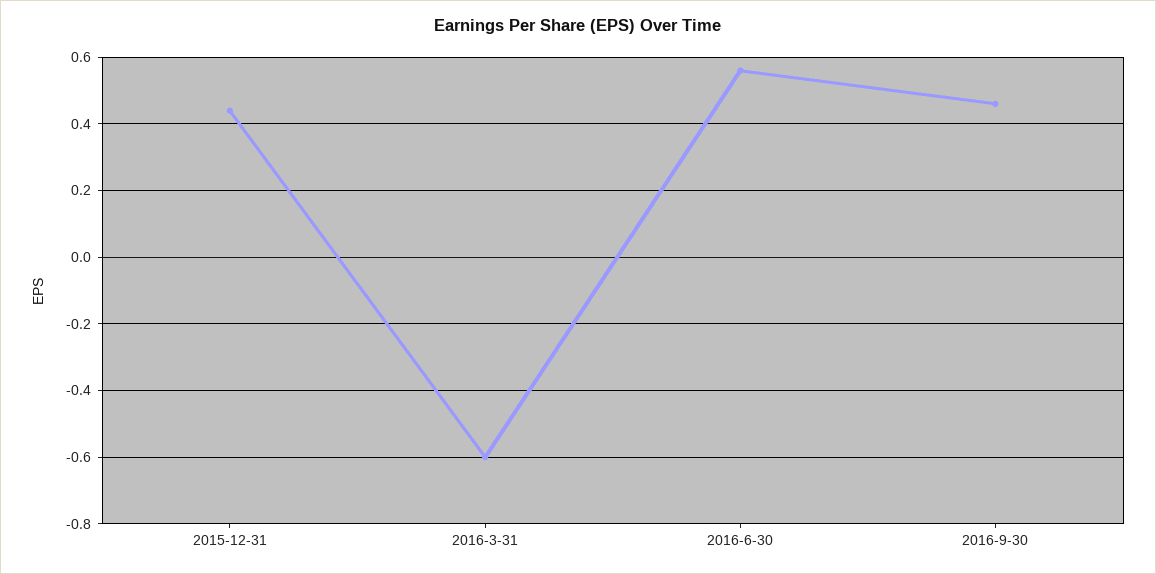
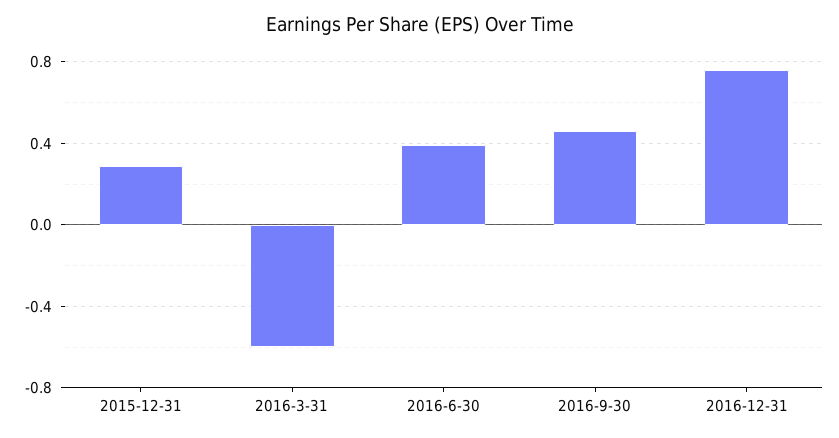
2015-12-31: 0.45 -> 0.3
2016-6-30: 0.55 -> 0.4
2016-12-31: none -> 0.75

